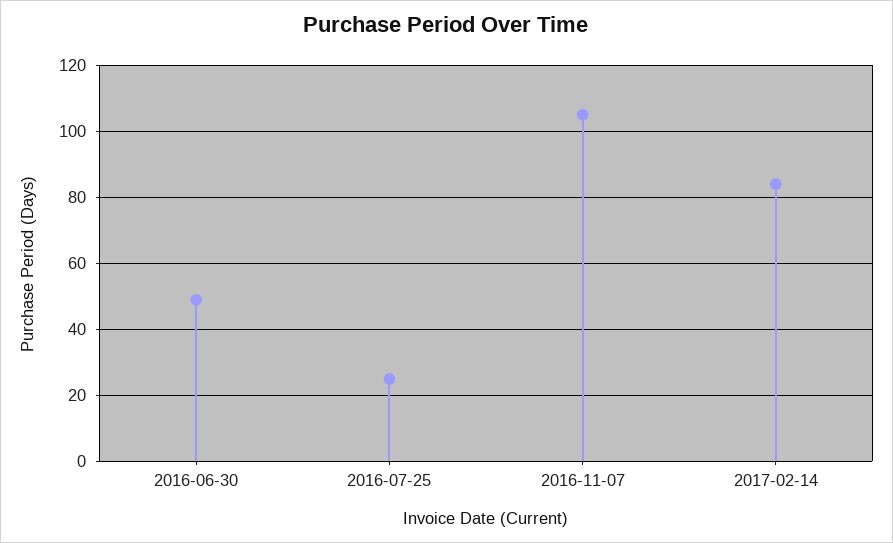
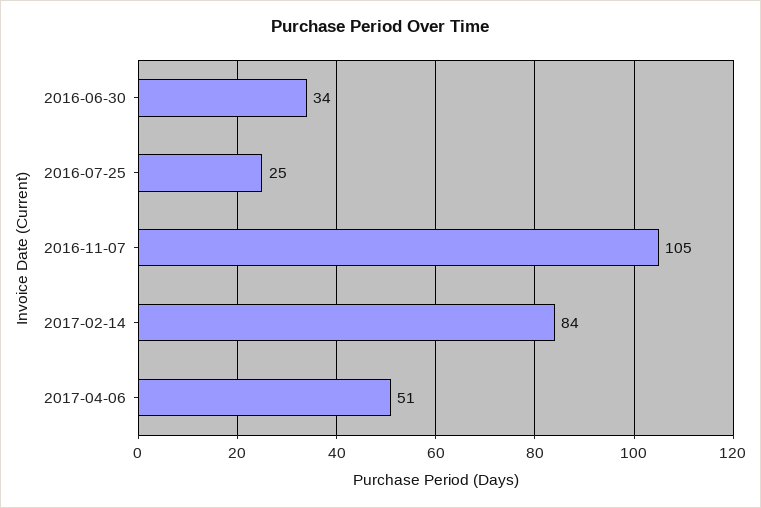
2016-06-30: 50 -> 34
2017-04-06: none -> 51

